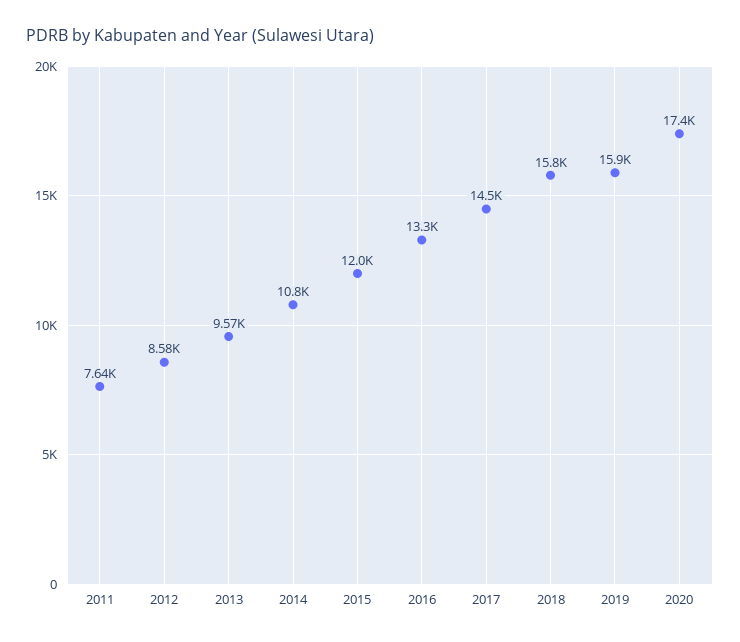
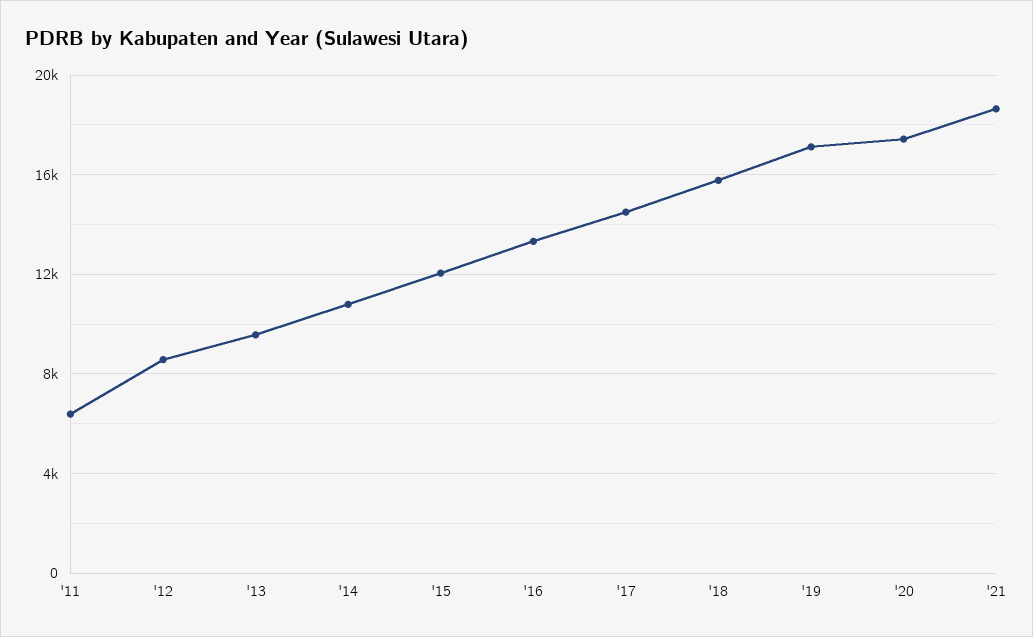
2011: 7640 -> 6500
2019: 15900 -> 17000
'21: none -> 18500

